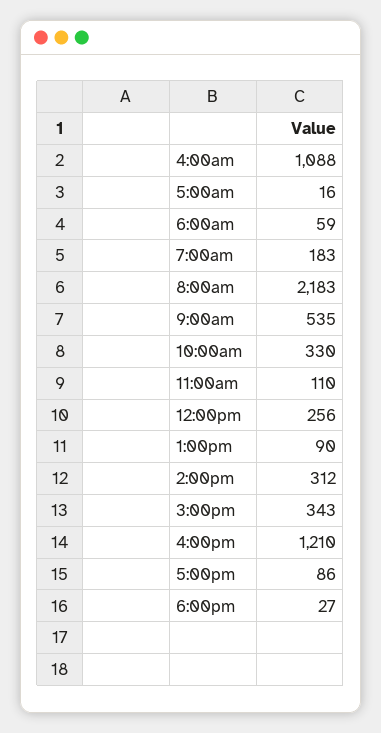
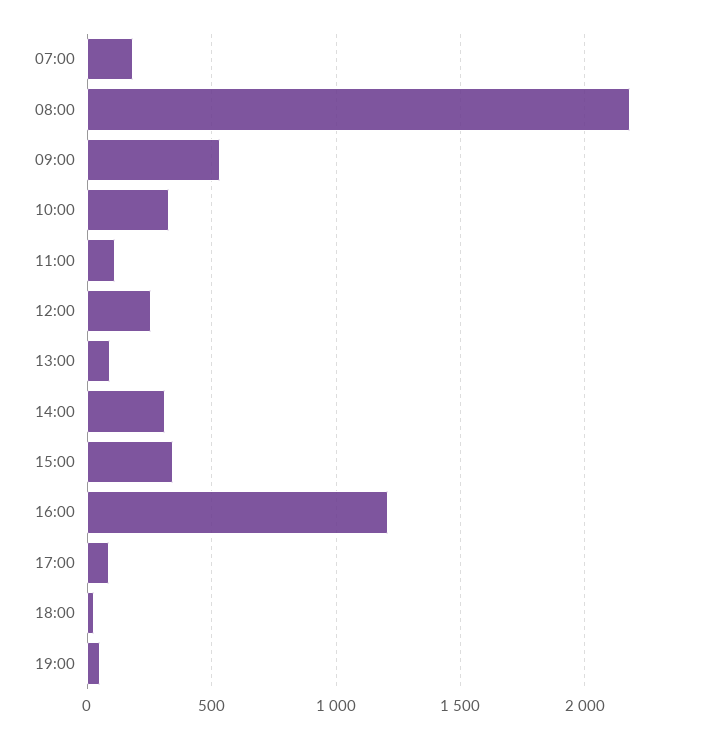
4:00am: 1088 -> none
5:00am: 16 -> none
6:00am: 59 -> none
19:00: none -> 50

